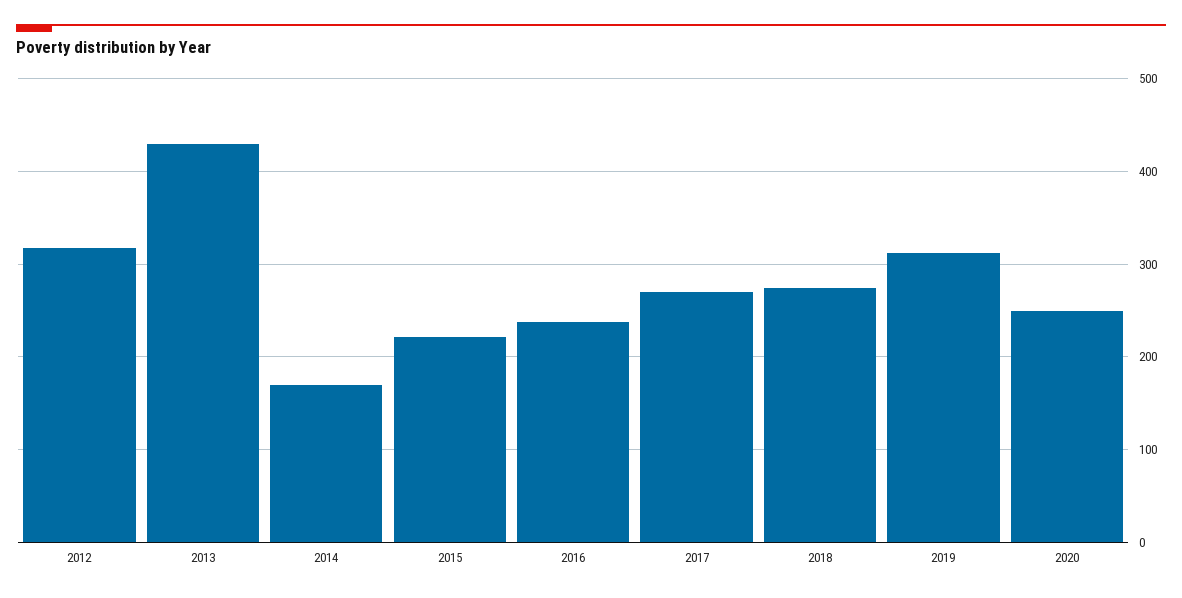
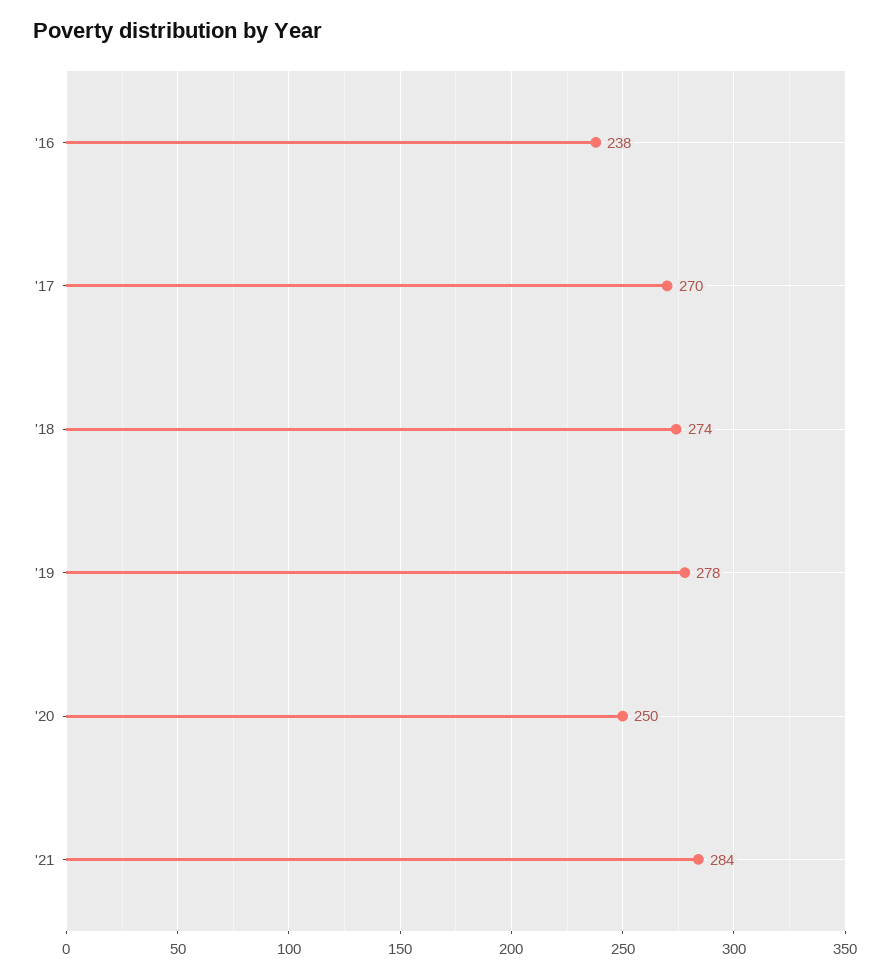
2012: 320 -> none
2013: 430 -> none
2014: 170 -> none
2015: 220 -> none
2019: 310 -> 278
'21: none -> 284

